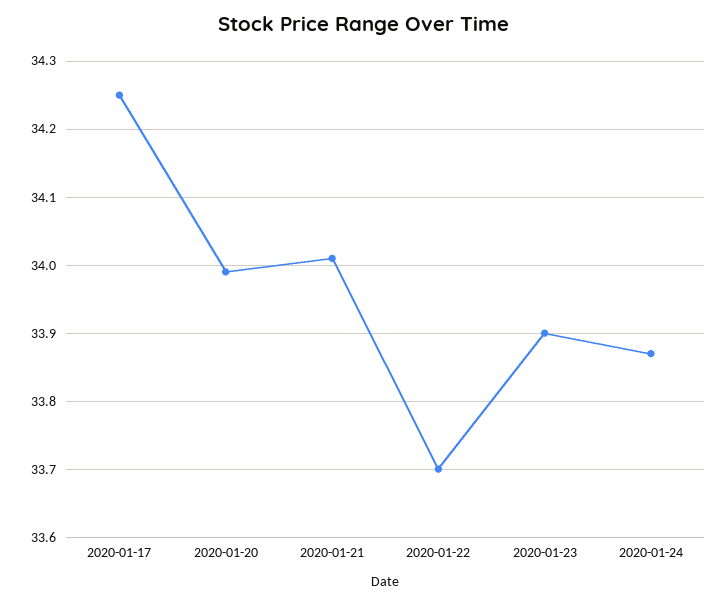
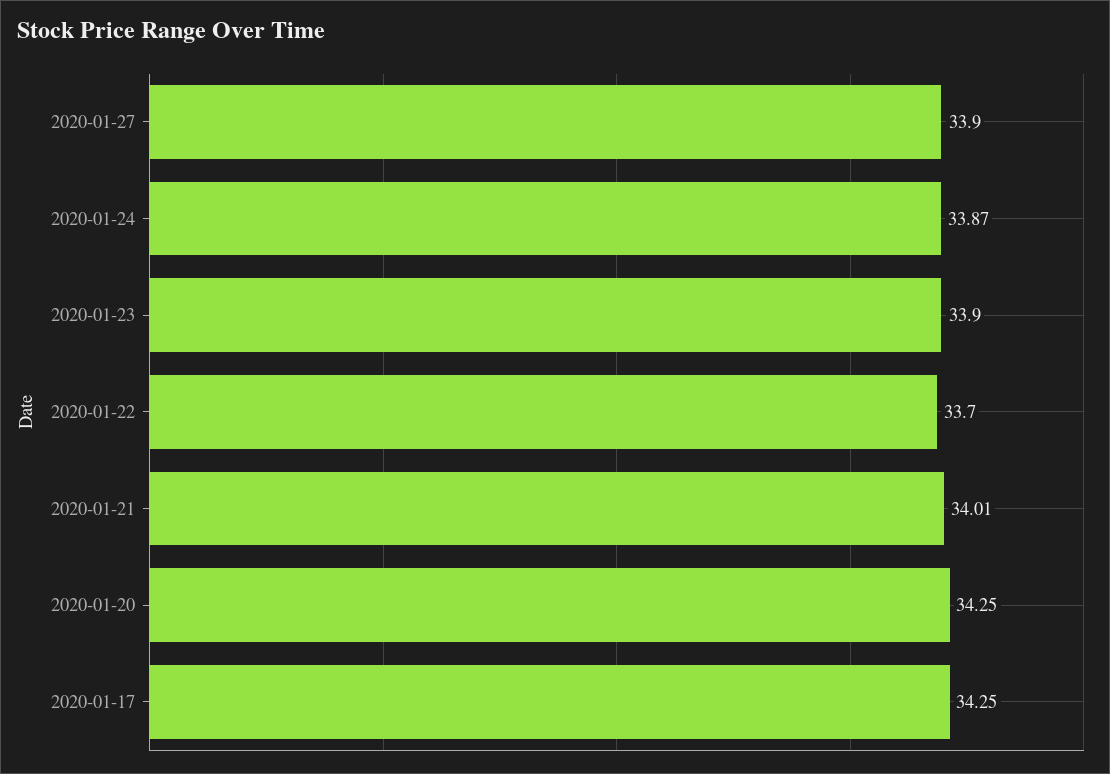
2020-01-20: 33.99 -> 34.25
2020-01-27: none -> 33.9

